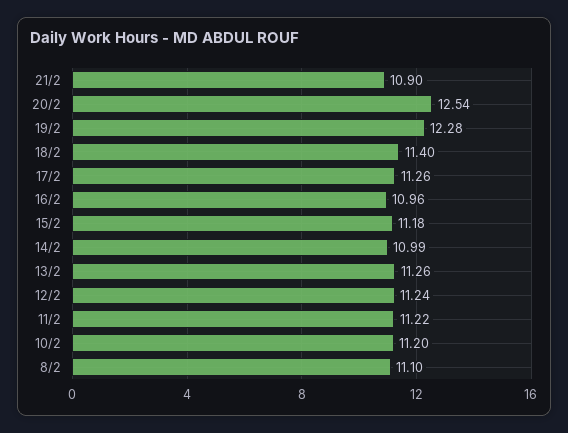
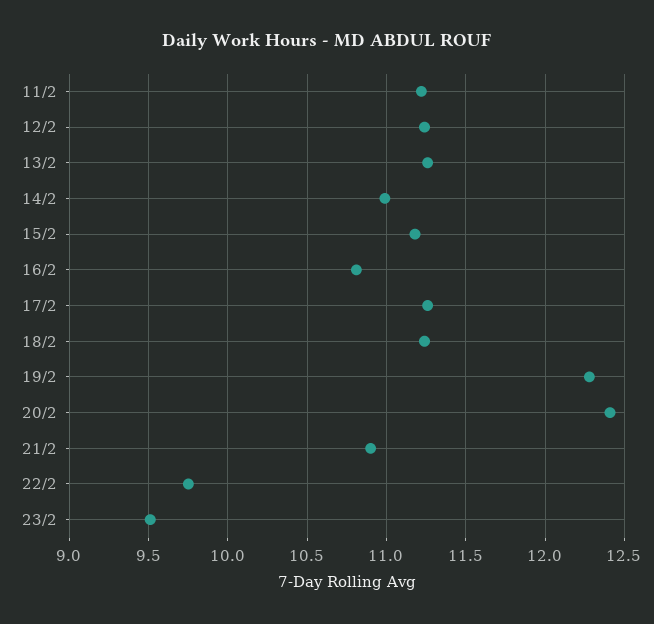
20/2: 12.54 -> 12.4
18/2: 11.4 -> 11.25
16/2: 10.96 -> 10.8
10/2: 11.2 -> none
8/2: 11.1 -> none
22/2: none -> 9.75
23/2: none -> 9.5

